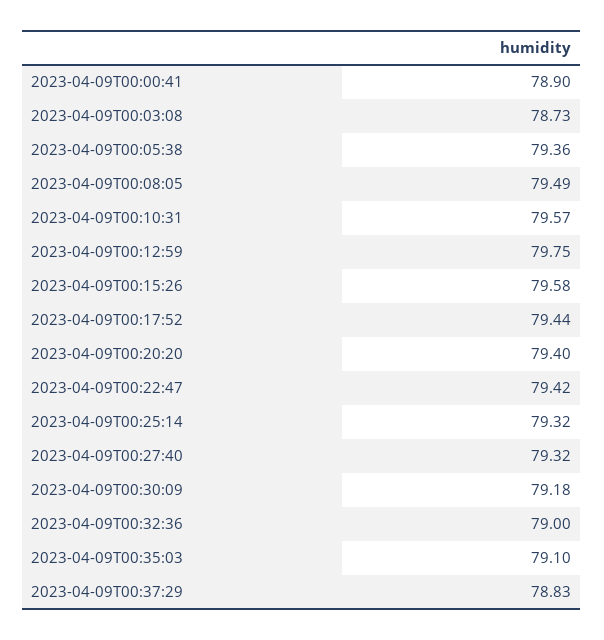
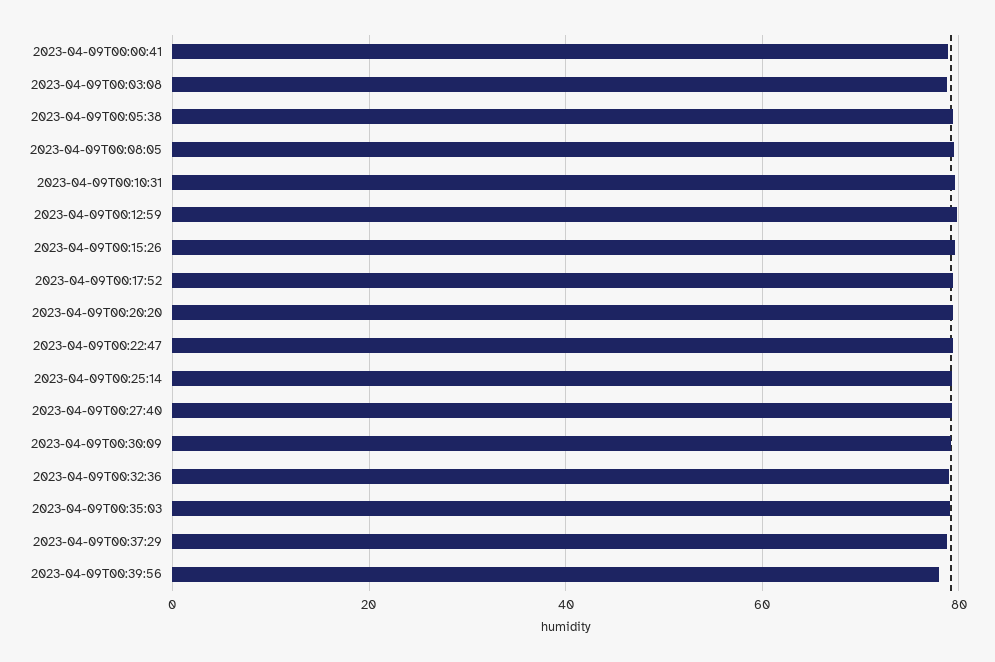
2023-04-09T00:39:56: none -> 78

